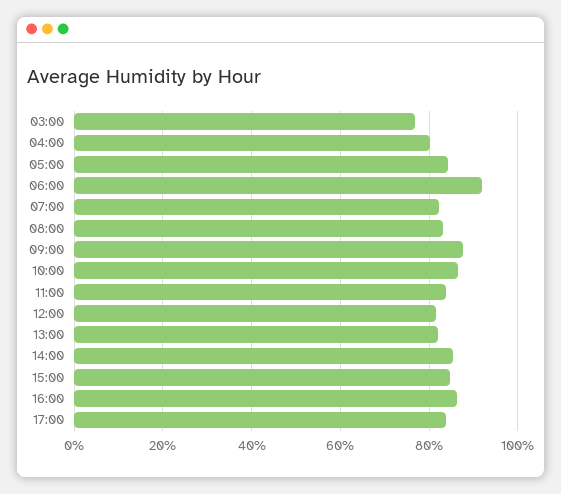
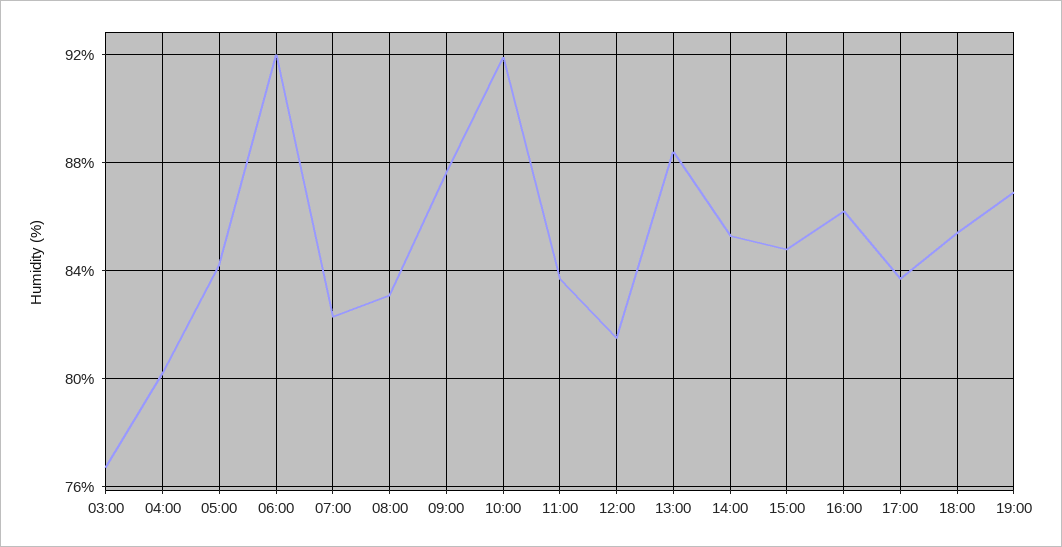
10:00: 86 -> 92
13:00: 82 -> 88.5
18:00: none -> 85.5
19:00: none -> 87

